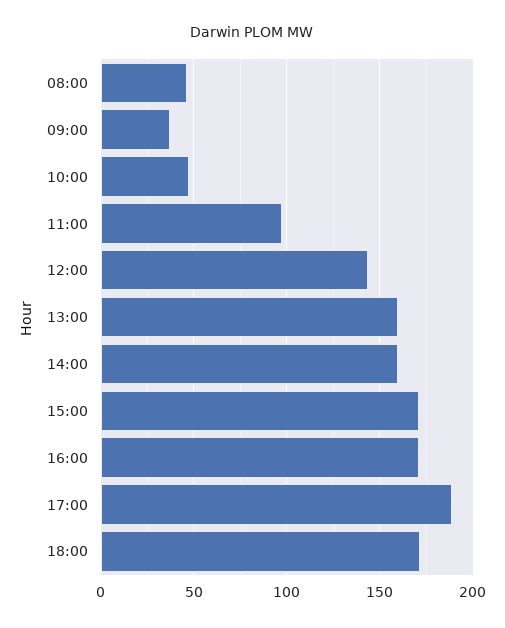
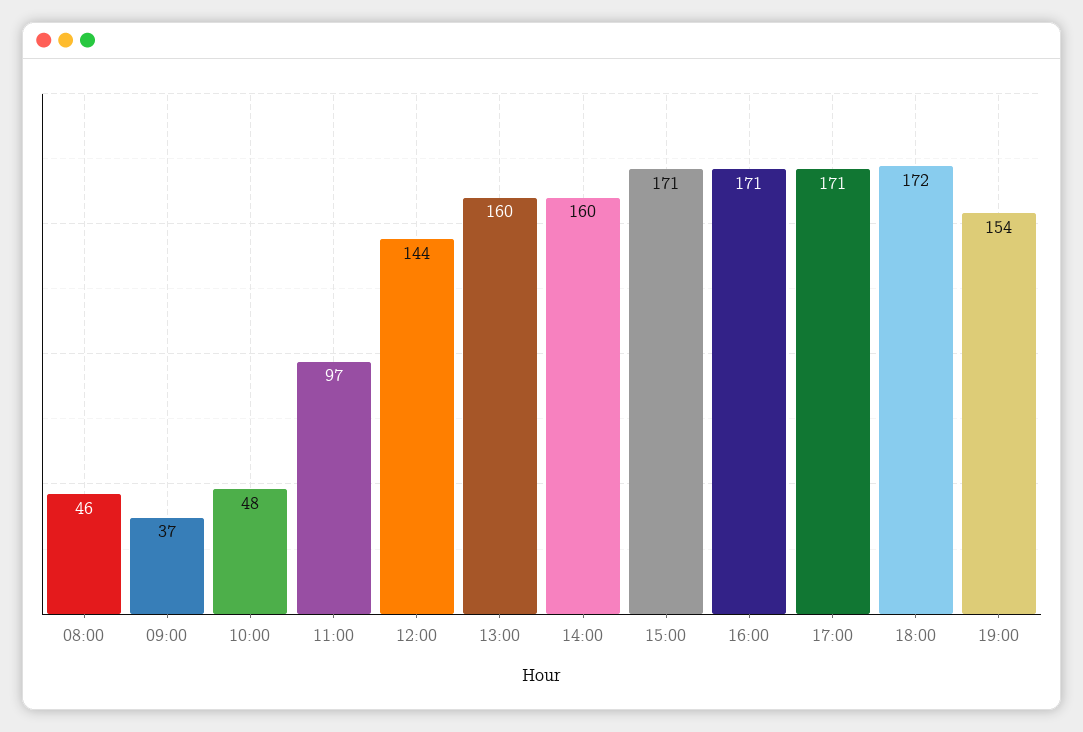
17:00: 190 -> 171
19:00: none -> 154

